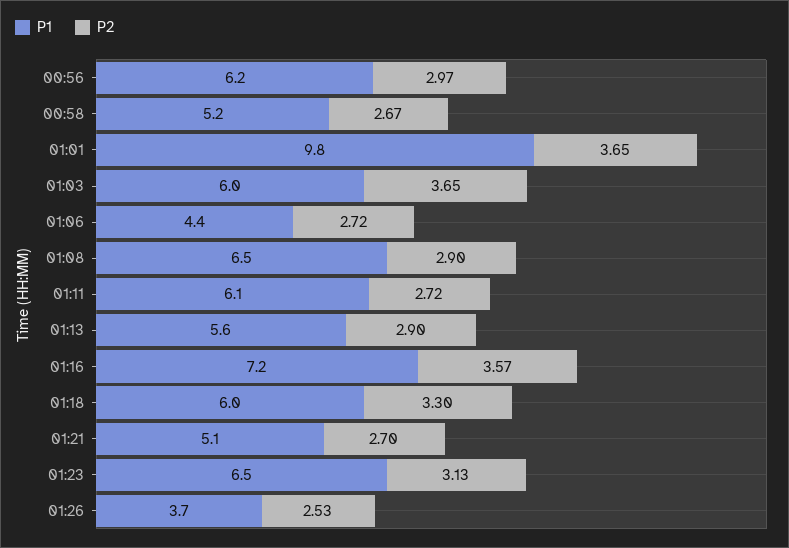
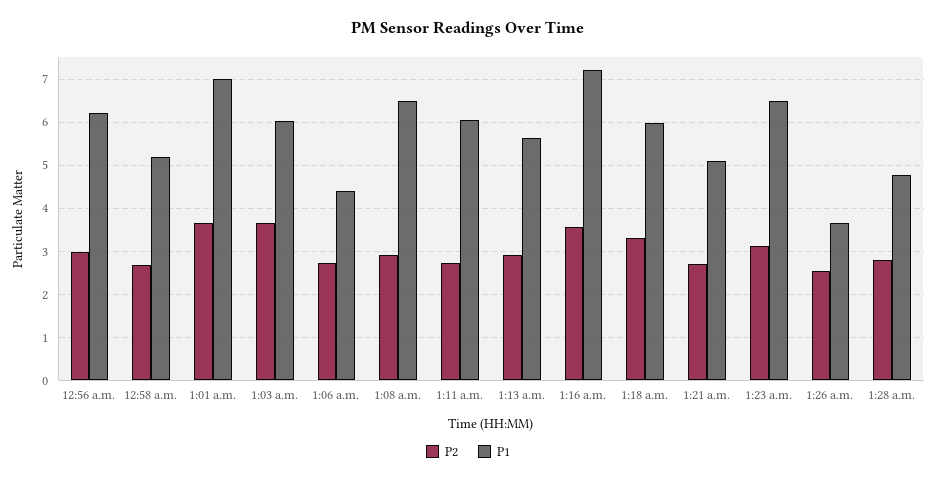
P1, 01:01: 9.8 -> 7
P2, 1:28 a.m.: none -> 2.8
P1, 1:28 a.m.: none -> 4.8

